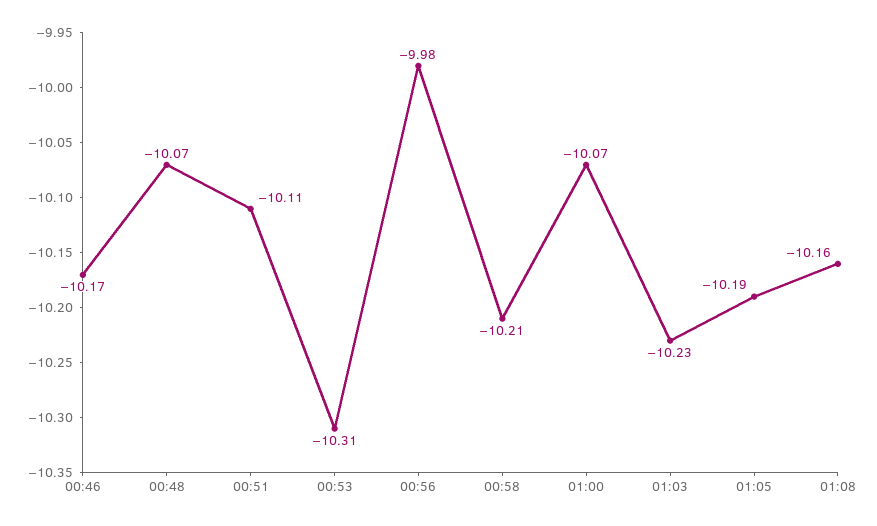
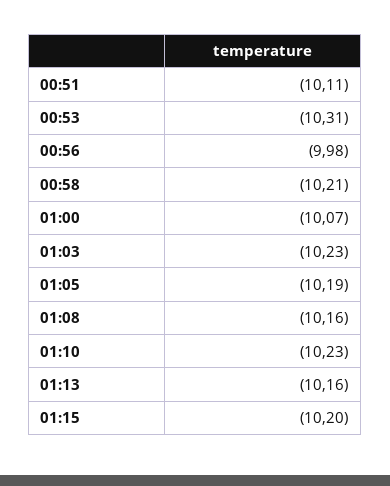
00:46: -10.17 -> none
00:48: -10.07 -> none
01:10: none -> -10.23
01:13: none -> -10.16
01:15: none -> -10.2

